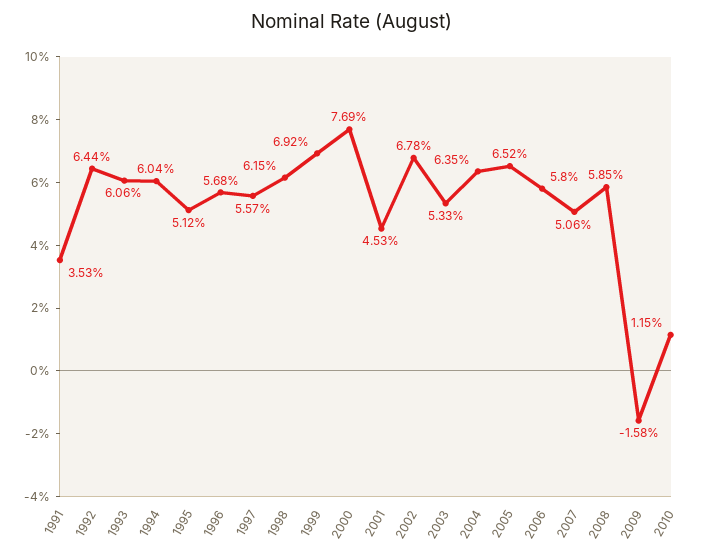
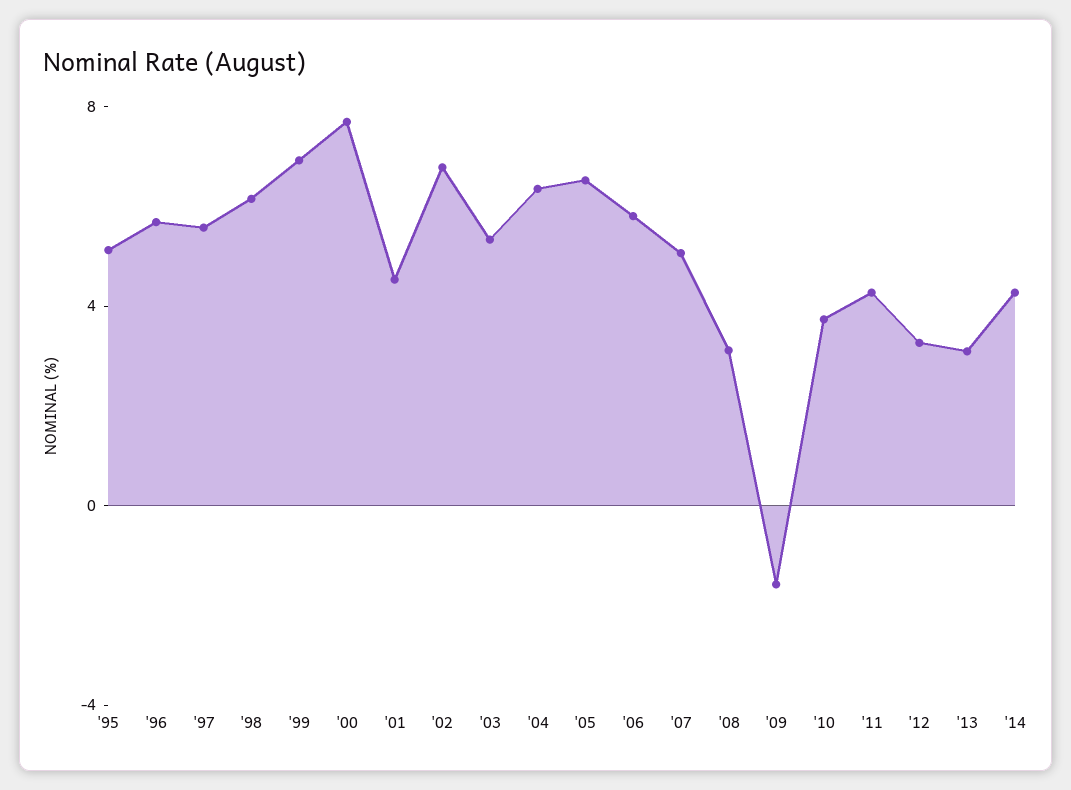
1991: 3.53 -> none
1992: 6.44 -> none
1993: 6.06 -> none
1994: 6.04 -> none
2008: 5.85 -> 3
2010: 1.15 -> 4
'11: none -> 4
'12: none -> 3
'13: none -> 3
'14: none -> 4

